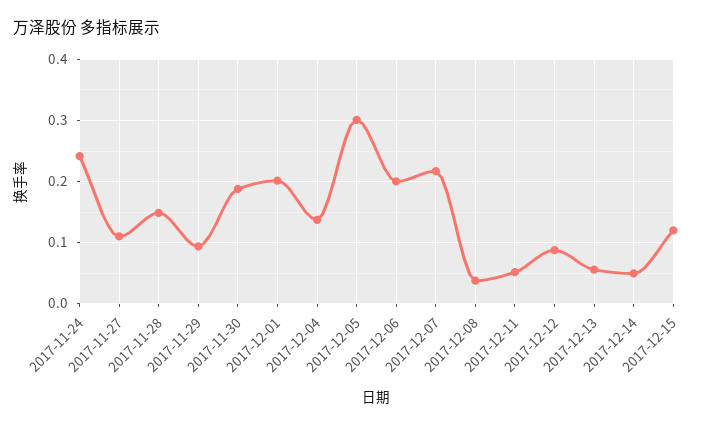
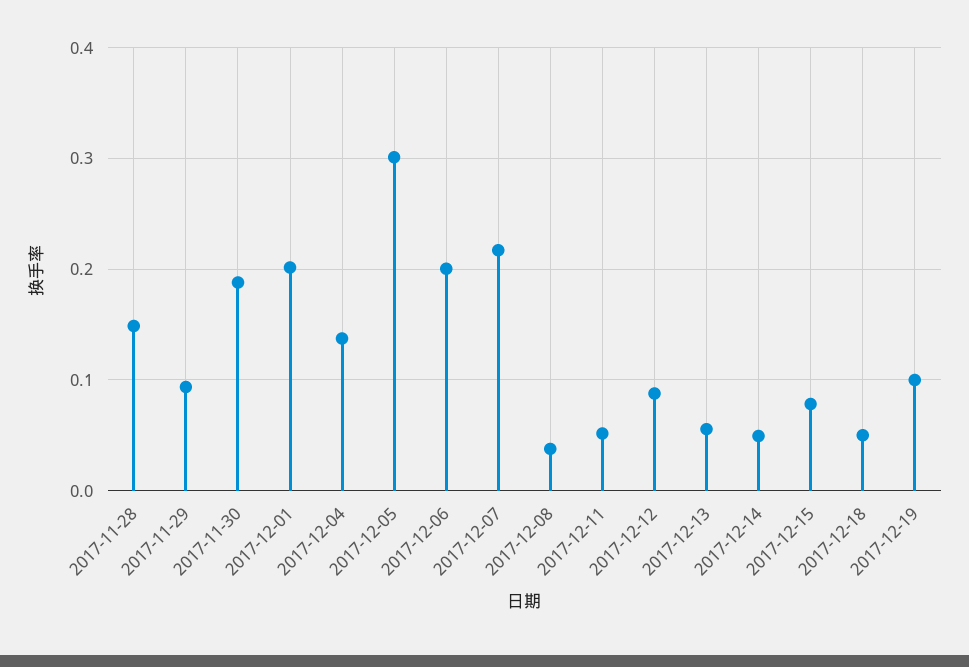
2017-11-24: 0.24 -> none
2017-11-27: 0.11 -> none
2017-12-15: 0.12 -> 0.08
2017-12-18: none -> 0.05
2017-12-19: none -> 0.1

